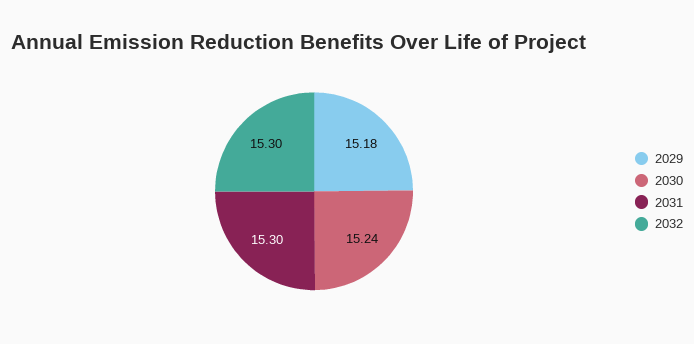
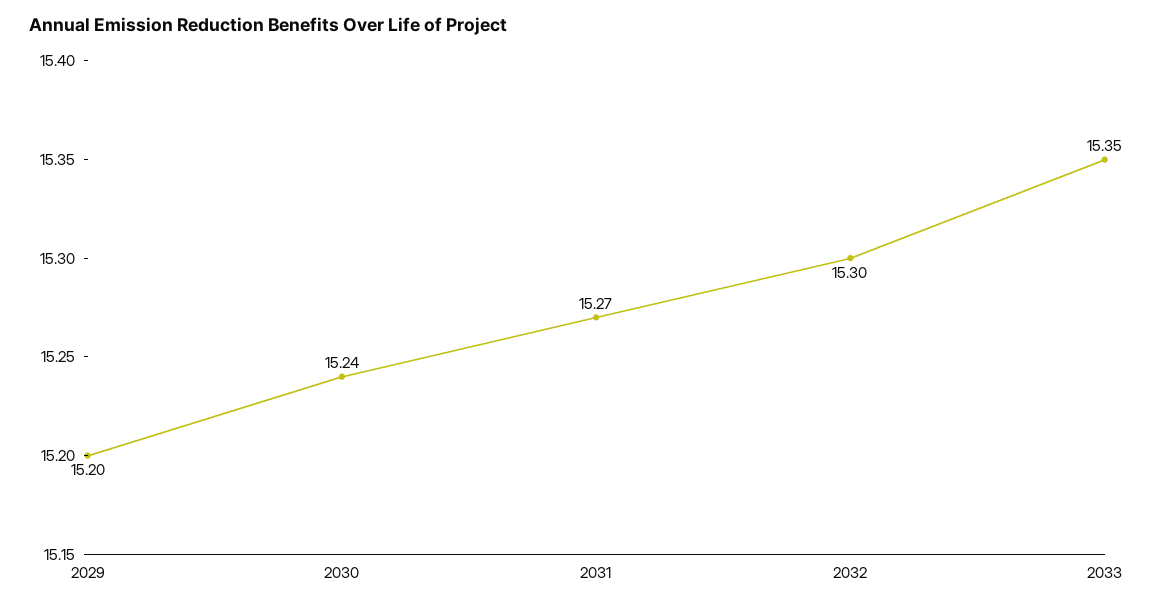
2029: 15.18 -> 15.2
2031: 15.3 -> 15.27
2033: none -> 15.35

